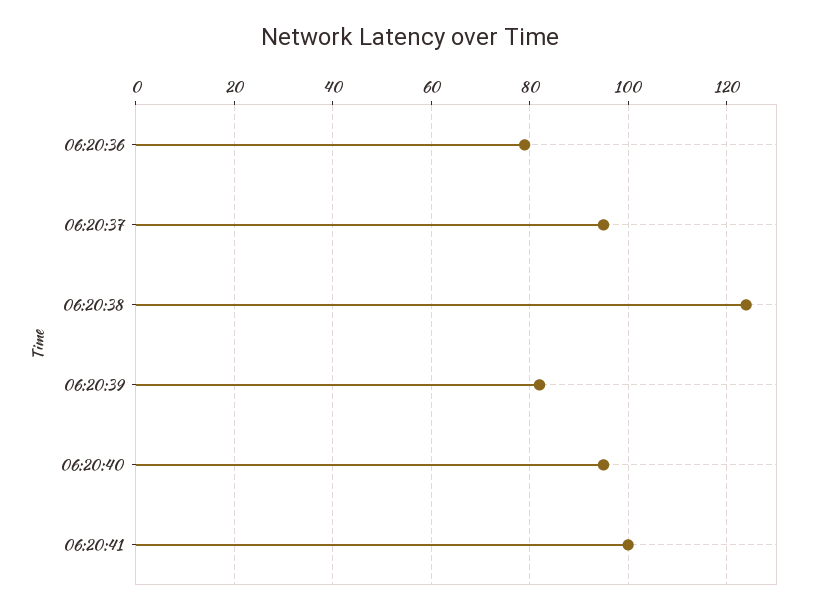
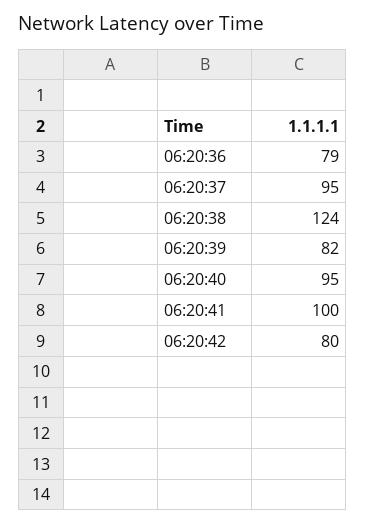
06:20:42: none -> 80

